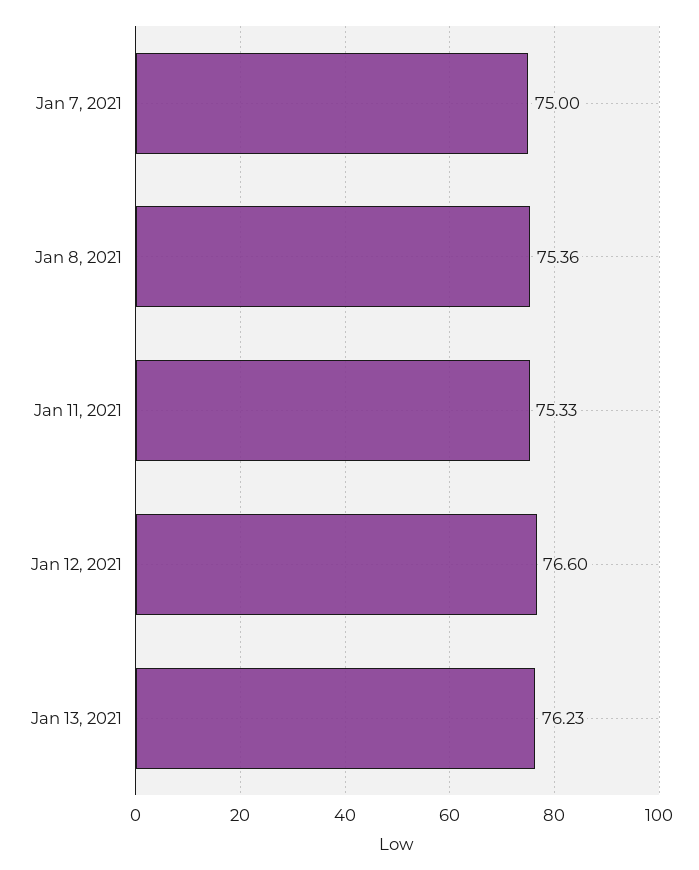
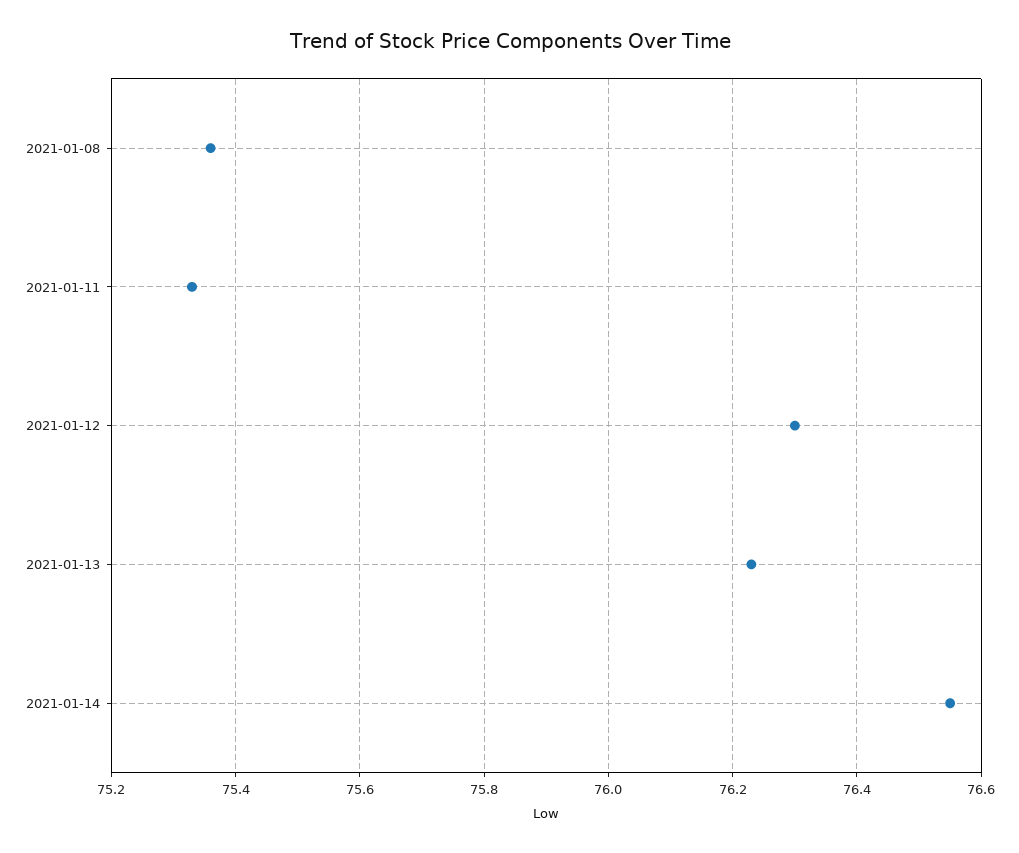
Jan 7, 2021: 75 -> none
Jan 12, 2021: 76.6 -> 76.3
2021-01-14: none -> 76.55

